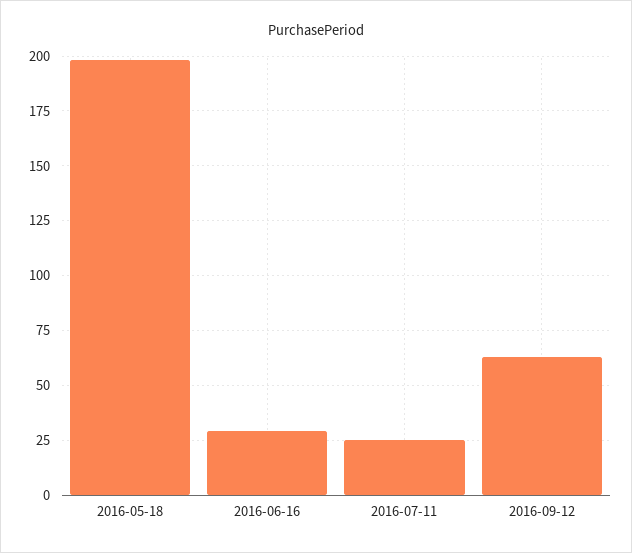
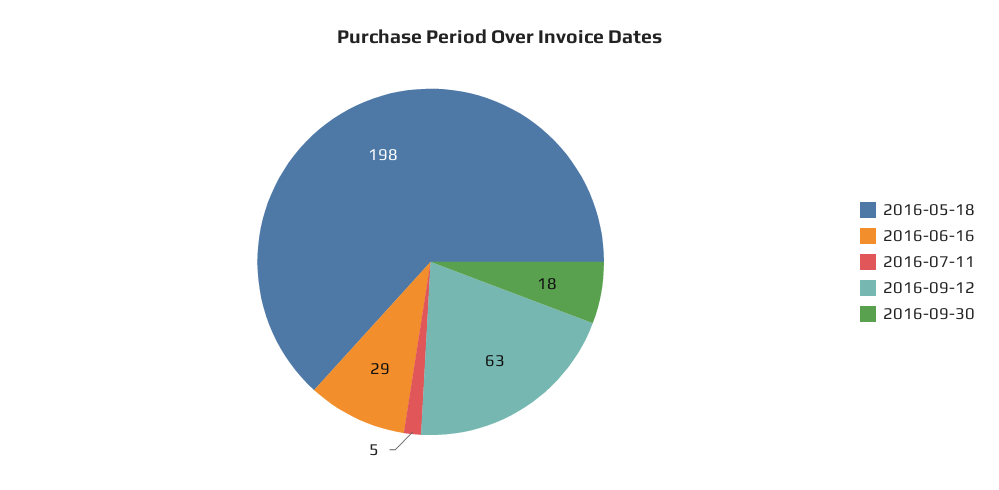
2016-07-11: 25 -> 5
2016-09-30: none -> 18

